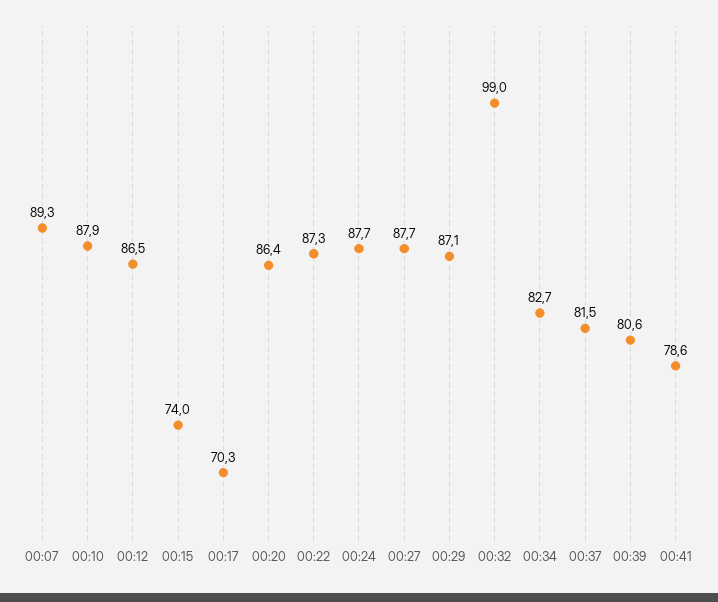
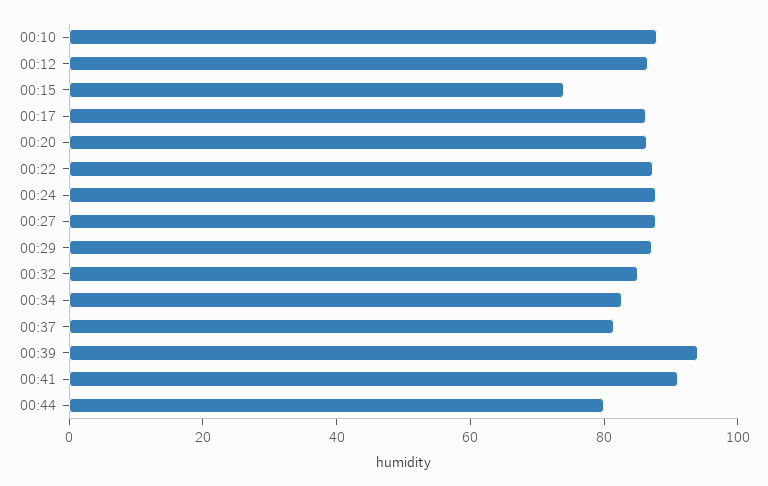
00:07: 89.3 -> none
00:17: 70.3 -> 85
00:32: 99 -> 85
00:39: 80.6 -> 95
00:41: 78.6 -> 90
00:44: none -> 80

